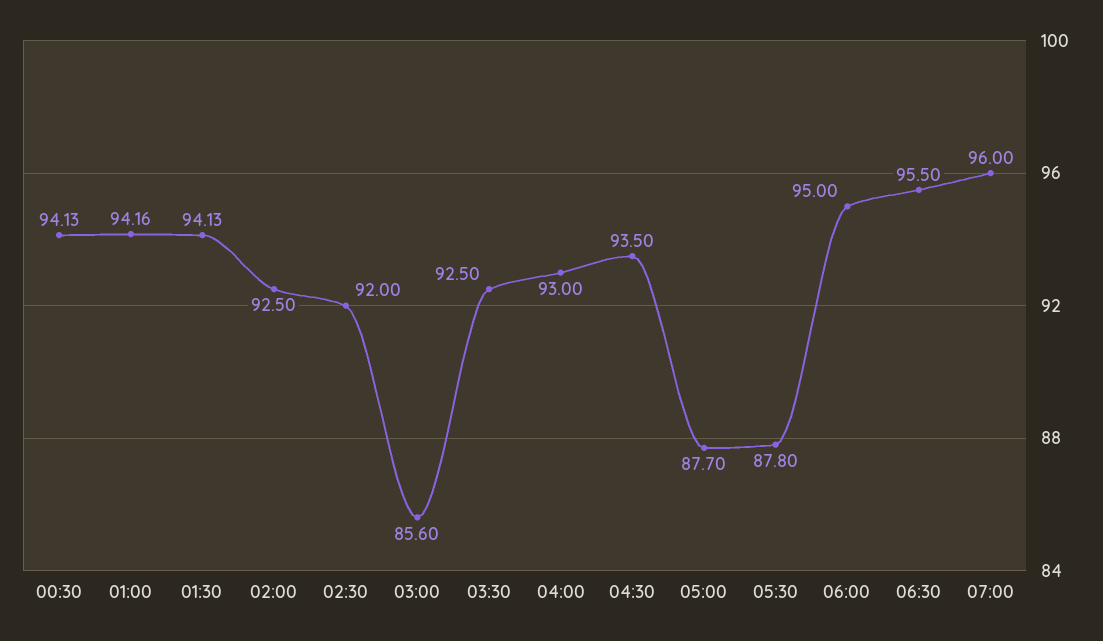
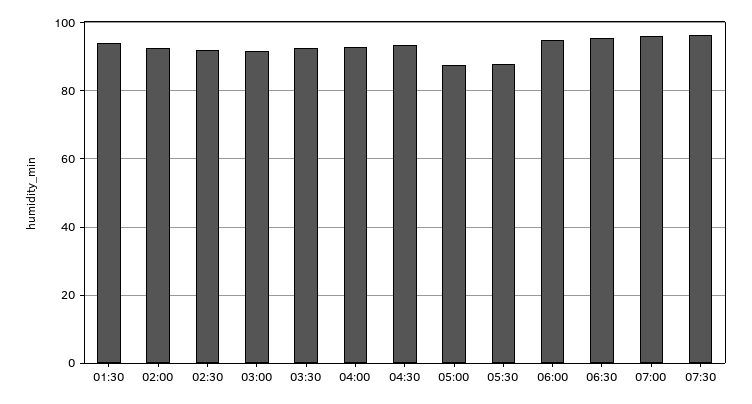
00:30: 94.13 -> none
01:00: 94.16 -> none
03:00: 85.6 -> 92
07:30: none -> 96

